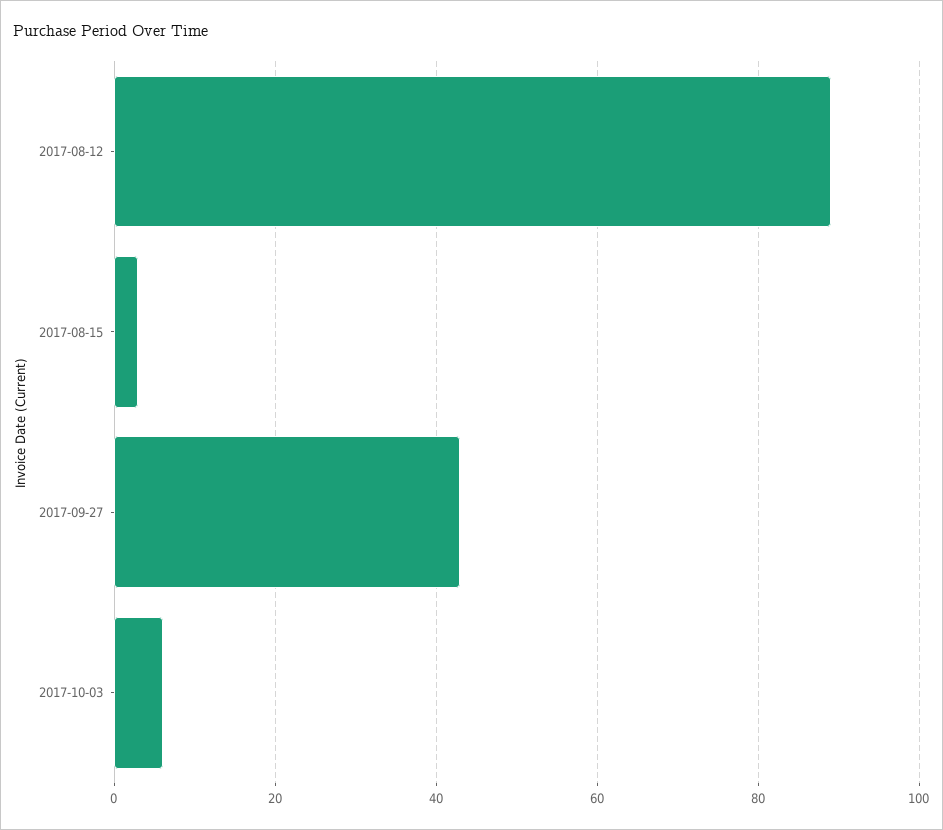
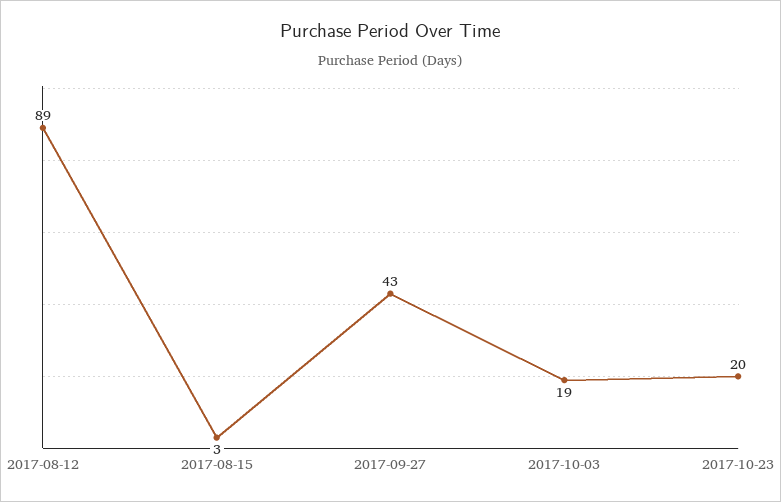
2017-10-03: 5 -> 19
2017-10-23: none -> 20

